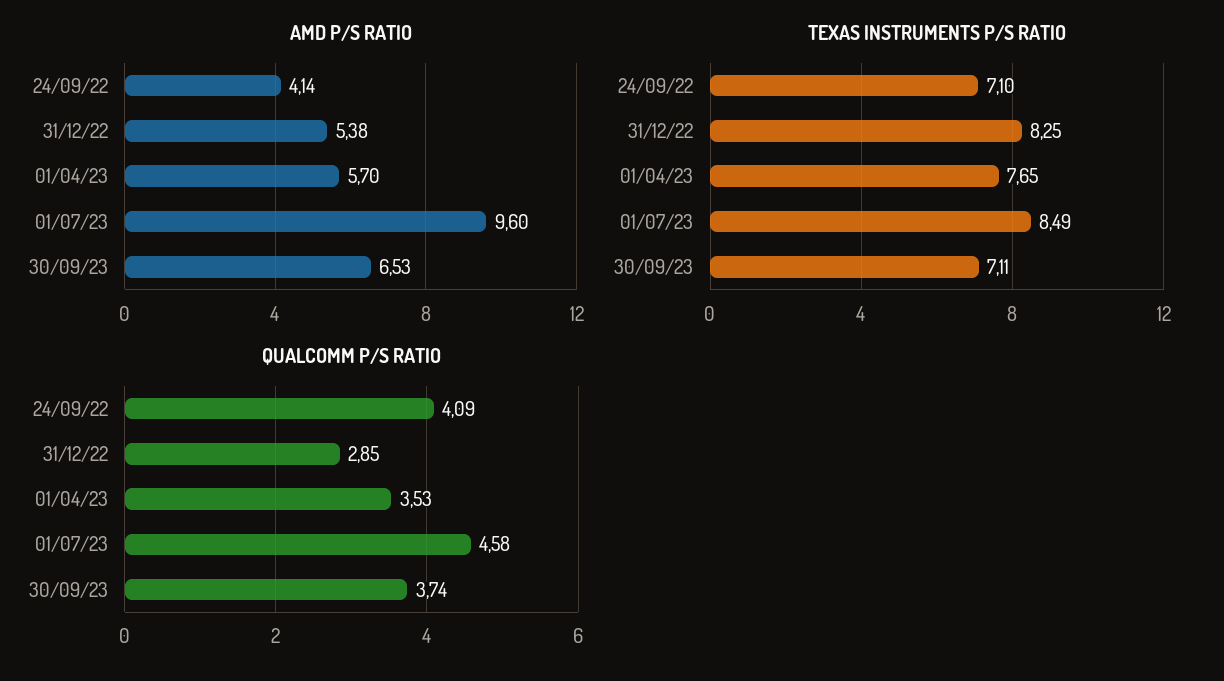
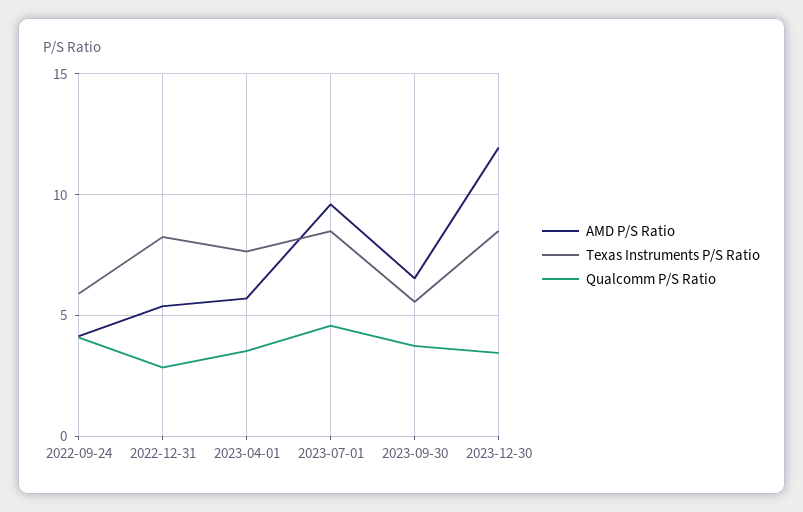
TEXAS INSTRUMENTS P/S RATIO, 24/09/22: 7.1 -> 6
TEXAS INSTRUMENTS P/S RATIO, 30/09/23: 7.11 -> 5.5
AMD P/S RATIO, 2023-12-30: none -> 12
TEXAS INSTRUMENTS P/S RATIO, 2023-12-30: none -> 8.5
QUALCOMM P/S RATIO, 2023-12-30: none -> 3.5

